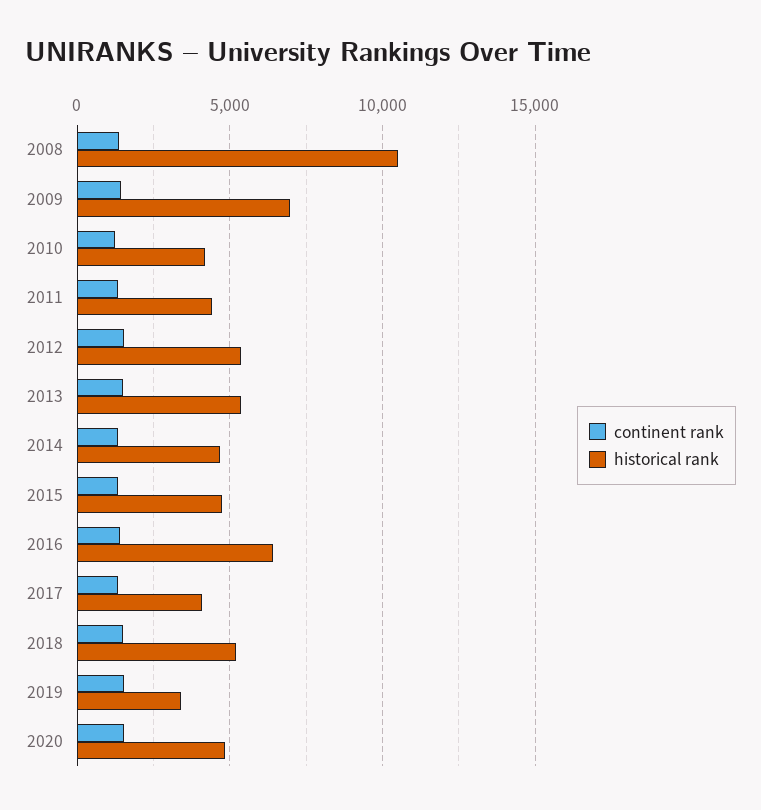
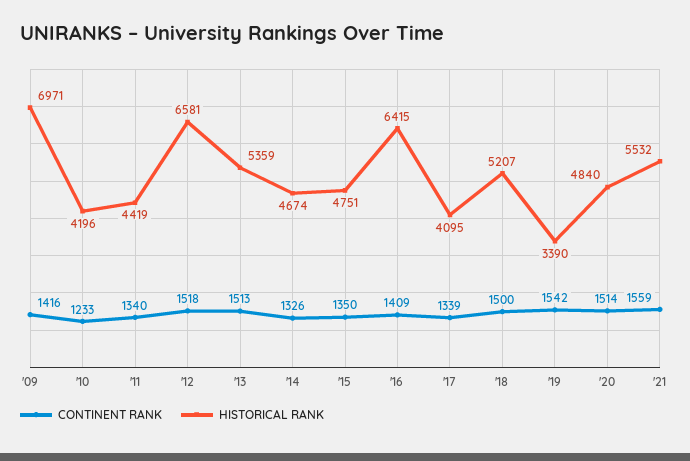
continent rank, 2008: 1500 -> none
historical rank, 2008: 10500 -> none
historical rank, 2012: 5500 -> 6581
continent rank, '21: none -> 1559
historical rank, '21: none -> 5532

